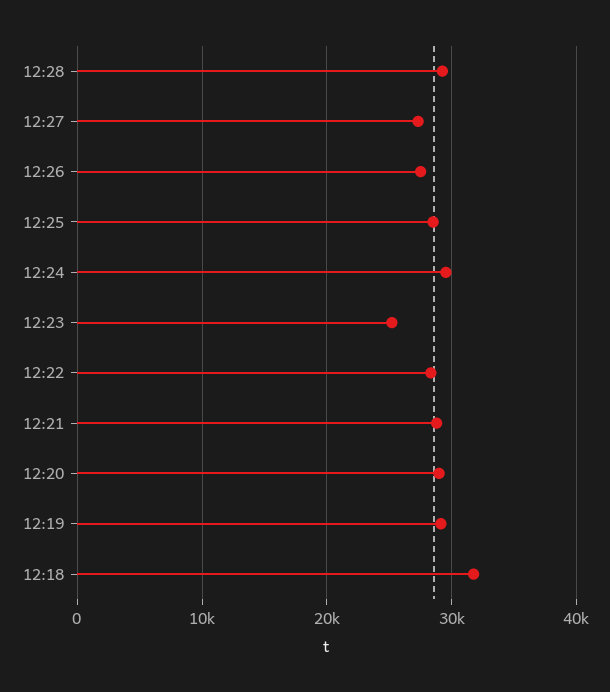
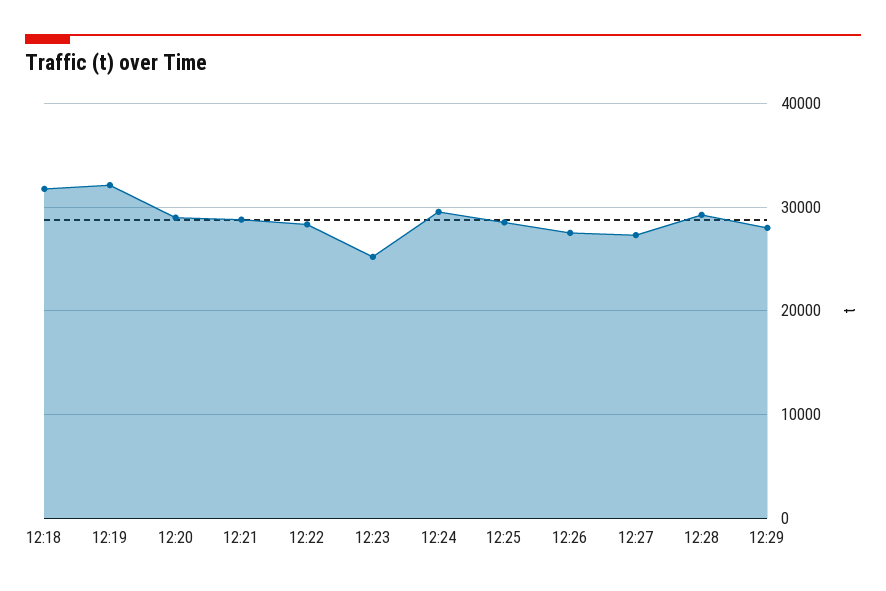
12:19: 29000 -> 32000
12:29: none -> 28000

